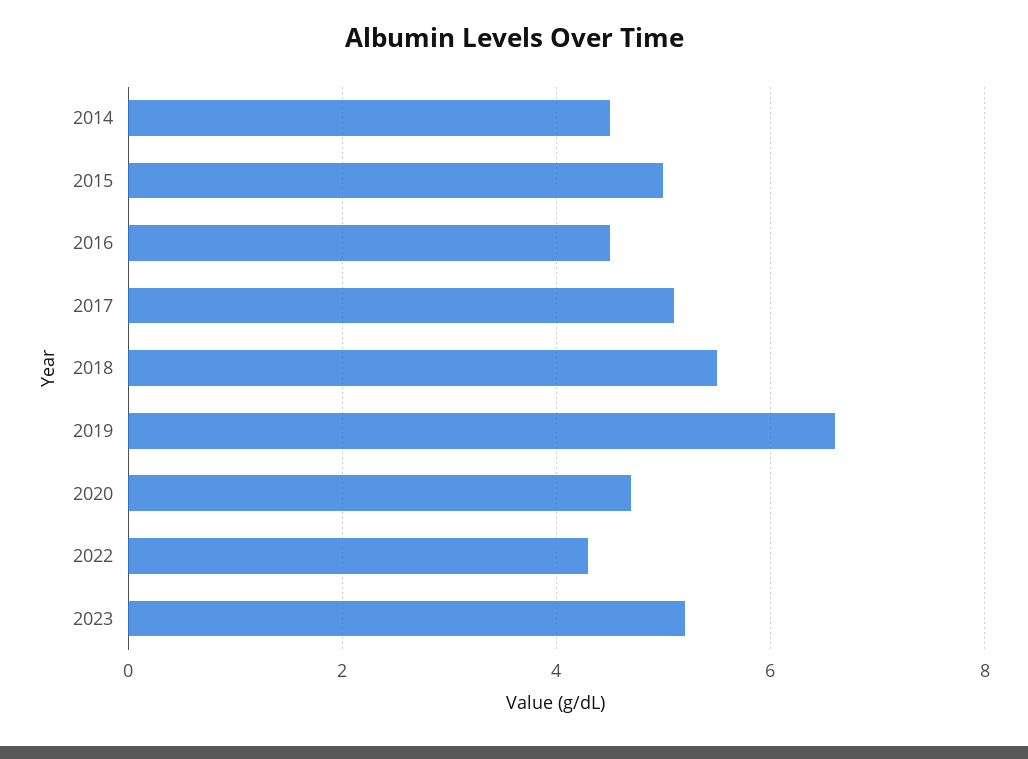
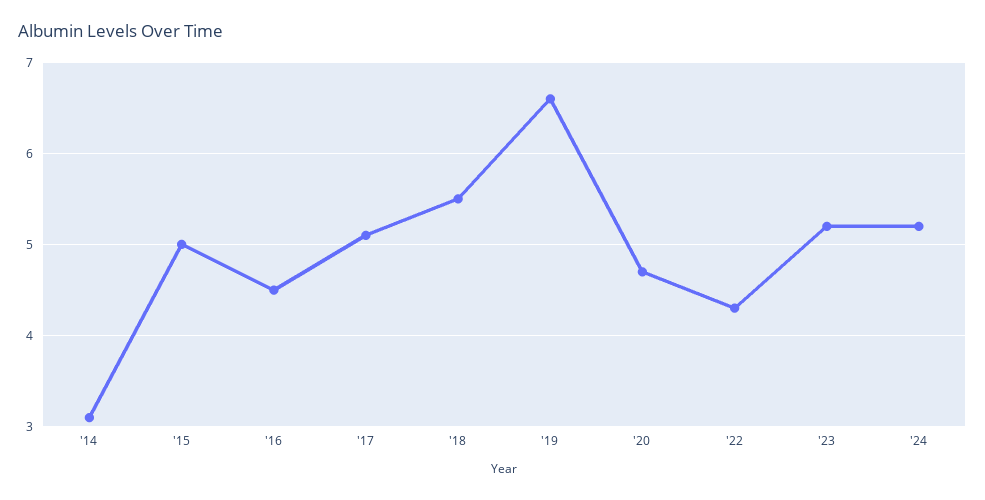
2014: 4.5 -> 3.1
'24: none -> 5.2

